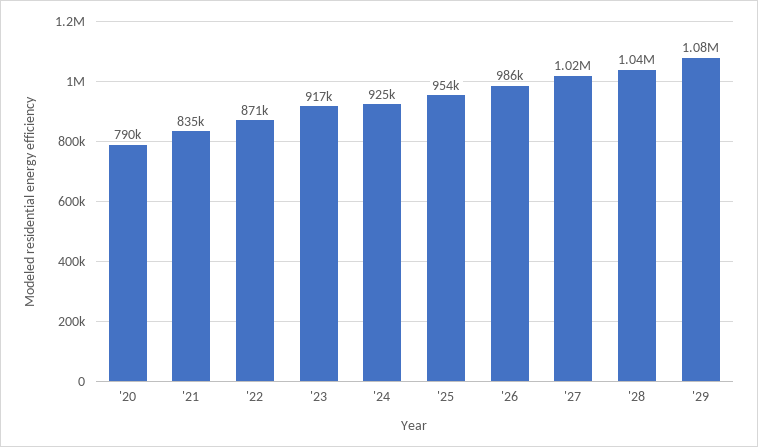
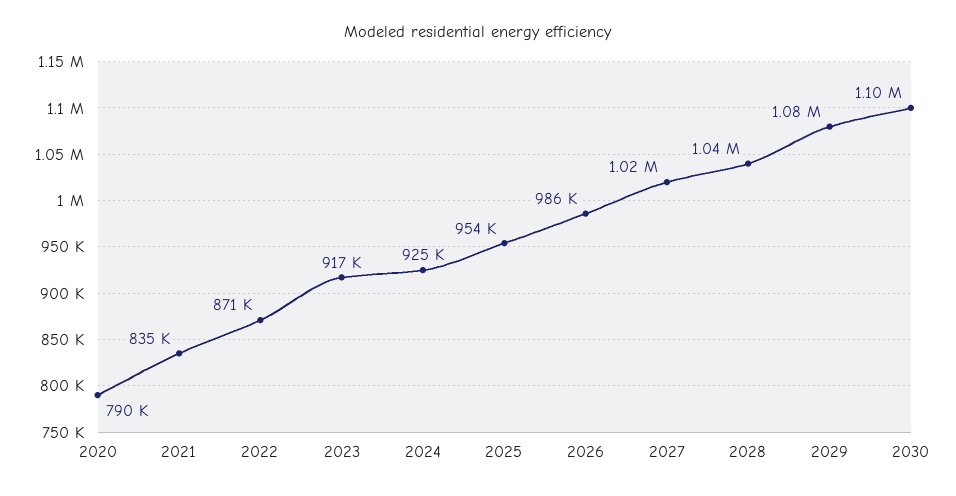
2030: none -> 1100000

